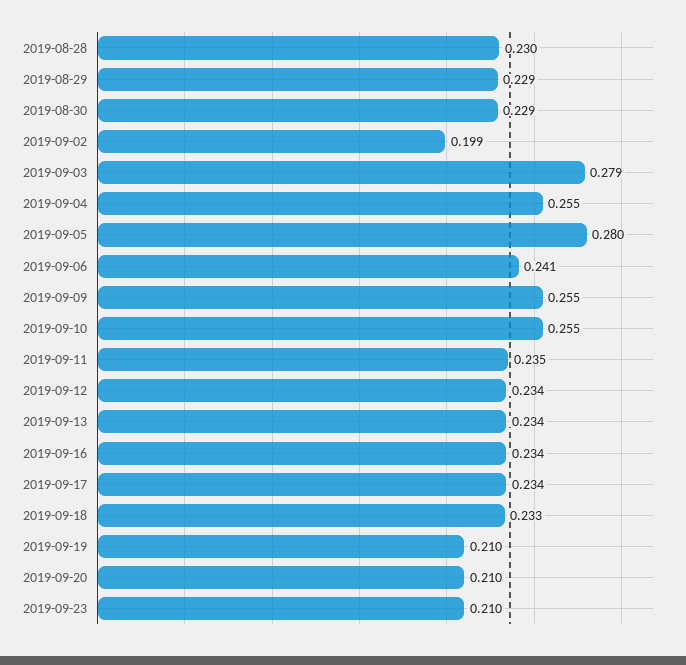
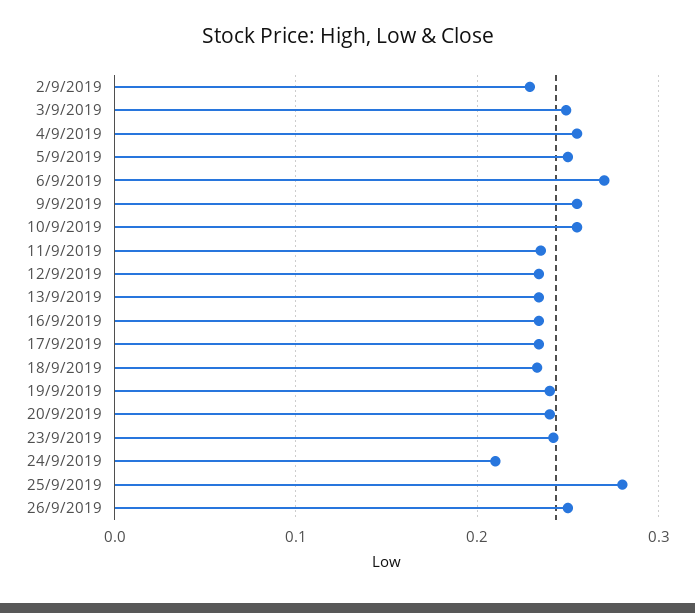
2019-08-28: 0.23 -> none
2019-08-29: 0.229 -> none
2019-08-30: 0.229 -> none
2019-09-02: 0.199 -> 0.23
2019-09-03: 0.279 -> 0.25
2019-09-05: 0.28 -> 0.25
2019-09-06: 0.241 -> 0.27
2019-09-19: 0.21 -> 0.24
2019-09-20: 0.21 -> 0.24
2019-09-23: 0.21 -> 0.24
24/9/2019: none -> 0.21
25/9/2019: none -> 0.28
26/9/2019: none -> 0.25

